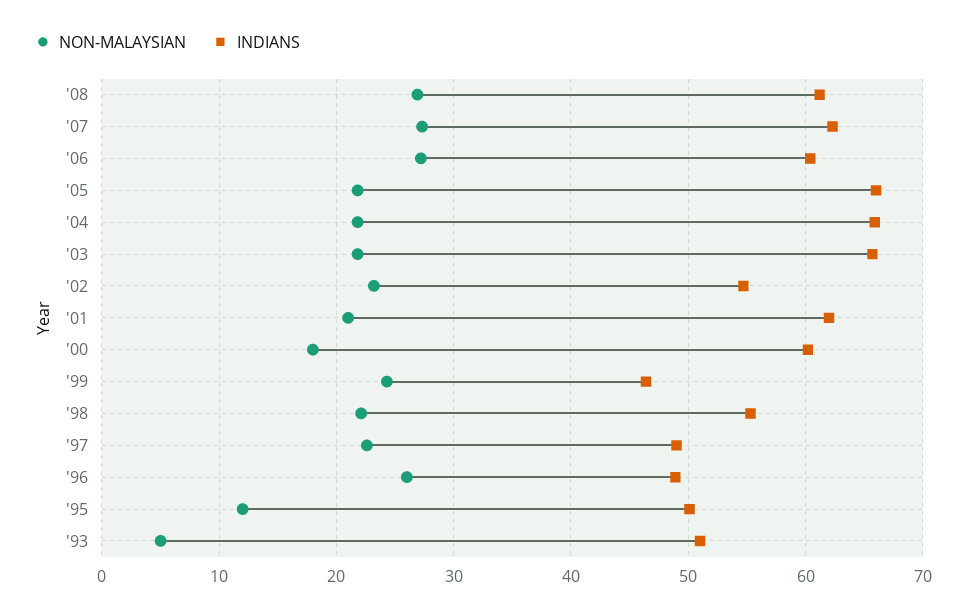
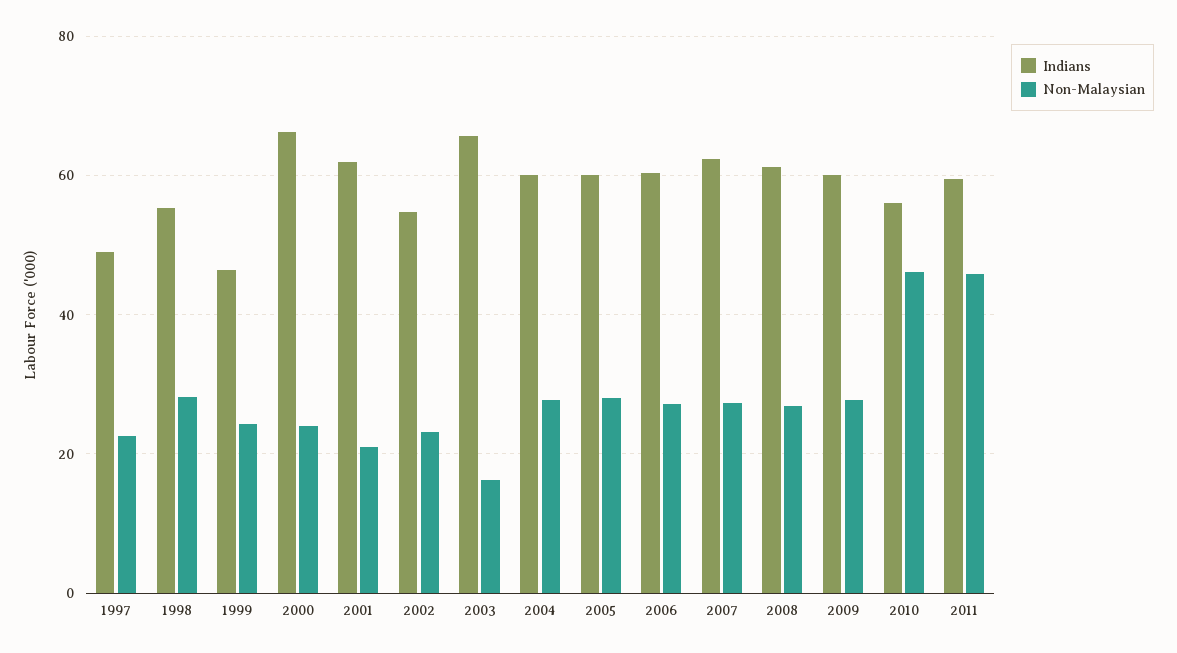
NON-MALAYSIAN, '05: 22 -> 28
INDIANS, '05: 66 -> 60
NON-MALAYSIAN, '04: 22 -> 28
INDIANS, '04: 66 -> 60
NON-MALAYSIAN, '03: 22 -> 16
NON-MALAYSIAN, '00: 18 -> 24
INDIANS, '00: 60 -> 66
NON-MALAYSIAN, '98: 22 -> 28
NON-MALAYSIAN, '96: 26 -> none
INDIANS, '96: 49 -> none
NON-MALAYSIAN, '95: 12 -> none
INDIANS, '95: 50 -> none
NON-MALAYSIAN, '93: 5 -> none
INDIANS, '93: 51 -> none
INDIANS, 2009: none -> 60
NON-MALAYSIAN, 2009: none -> 28
INDIANS, 2010: none -> 56
NON-MALAYSIAN, 2010: none -> 46
INDIANS, 2011: none -> 60
NON-MALAYSIAN, 2011: none -> 46

